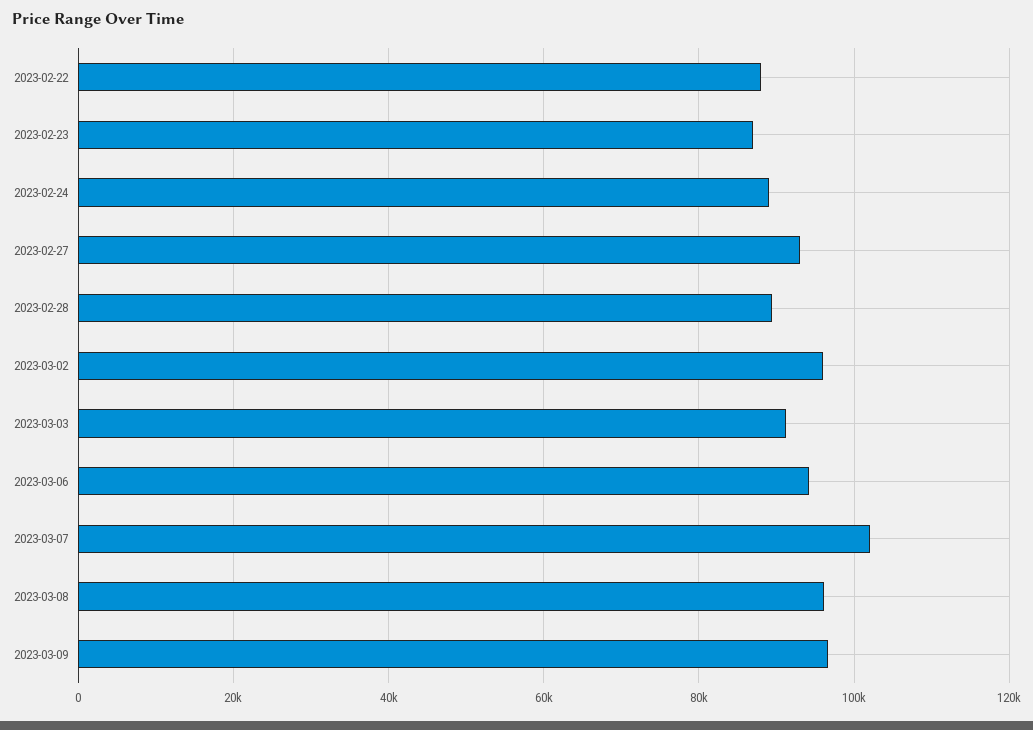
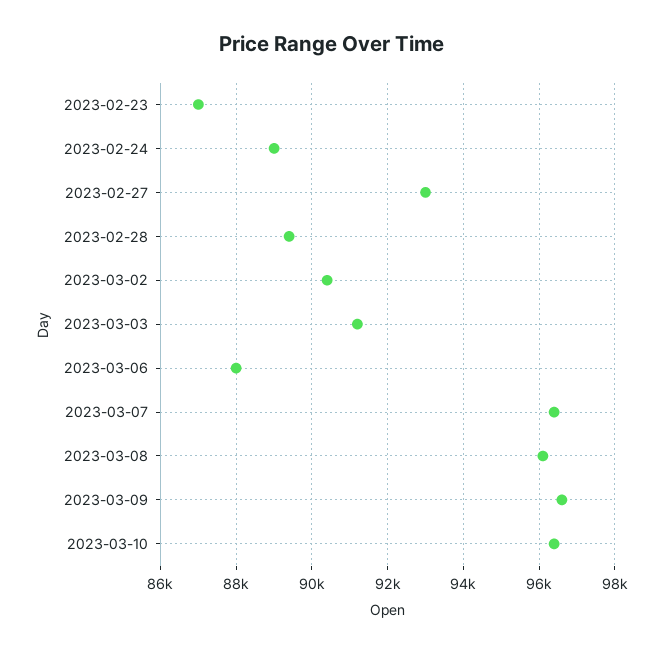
2023-02-22: 88000 -> none
2023-03-02: 96000 -> 90400
2023-03-06: 94000 -> 88000
2023-03-07: 102000 -> 96400
2023-03-10: none -> 96400

